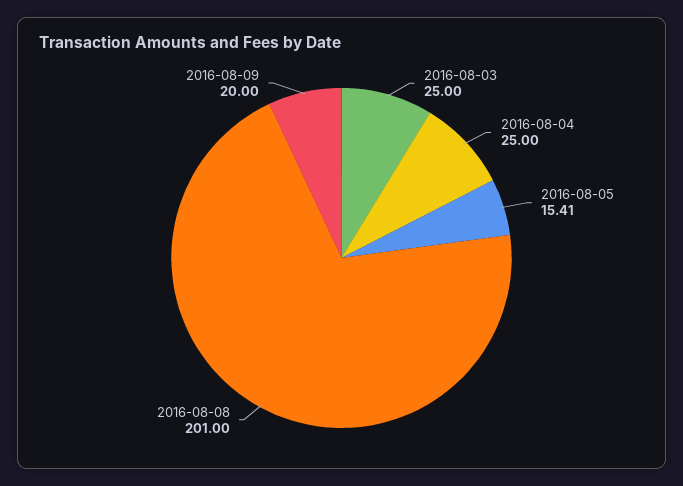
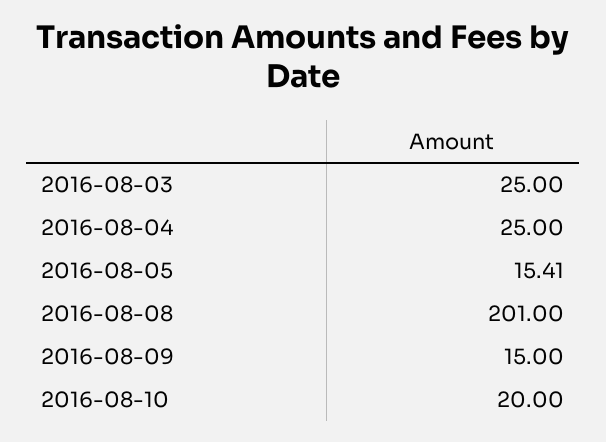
2016-08-09: 20 -> 15
2016-08-10: none -> 20

